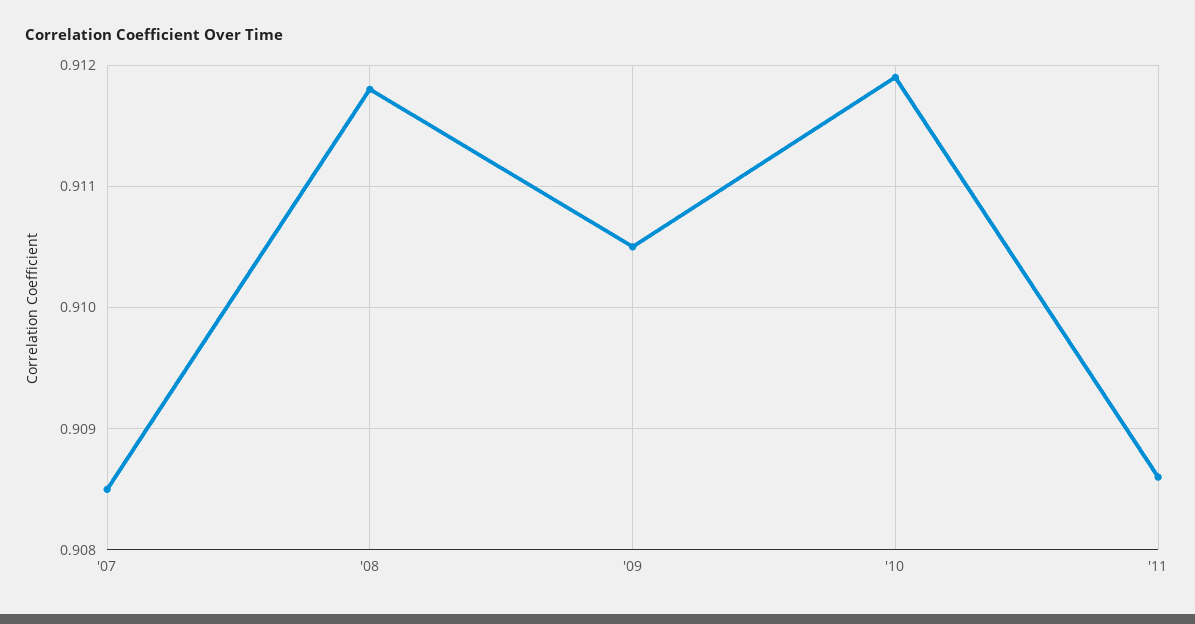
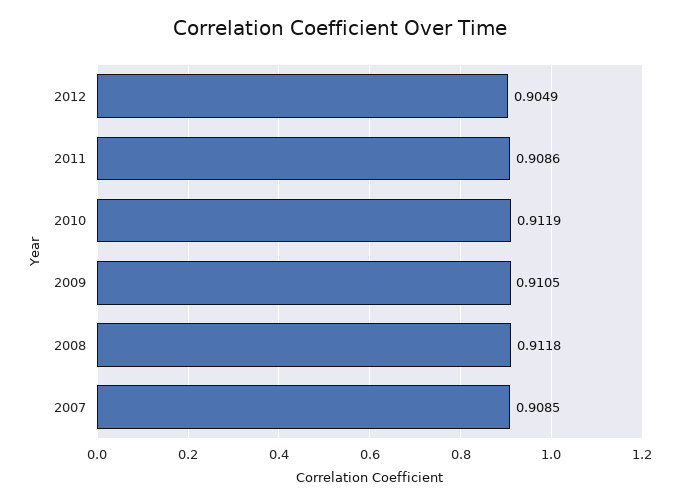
2012: none -> 0.9049

